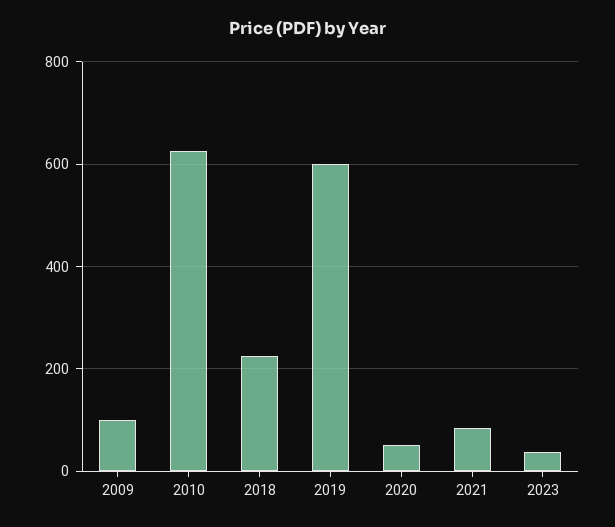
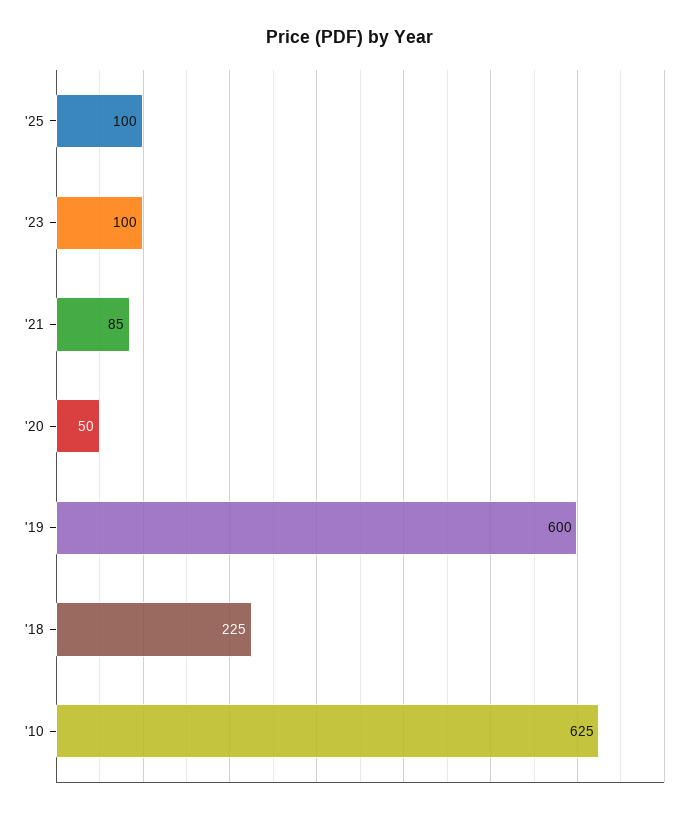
2009: 100 -> none
2023: 40 -> 100
'25: none -> 100

